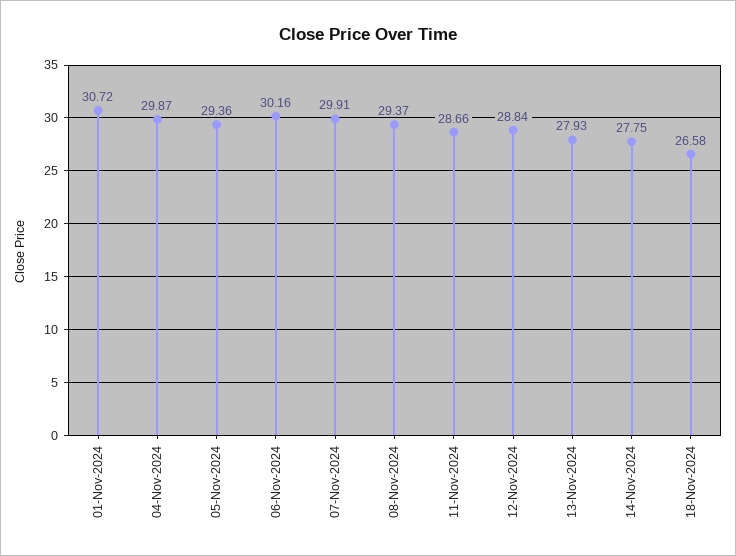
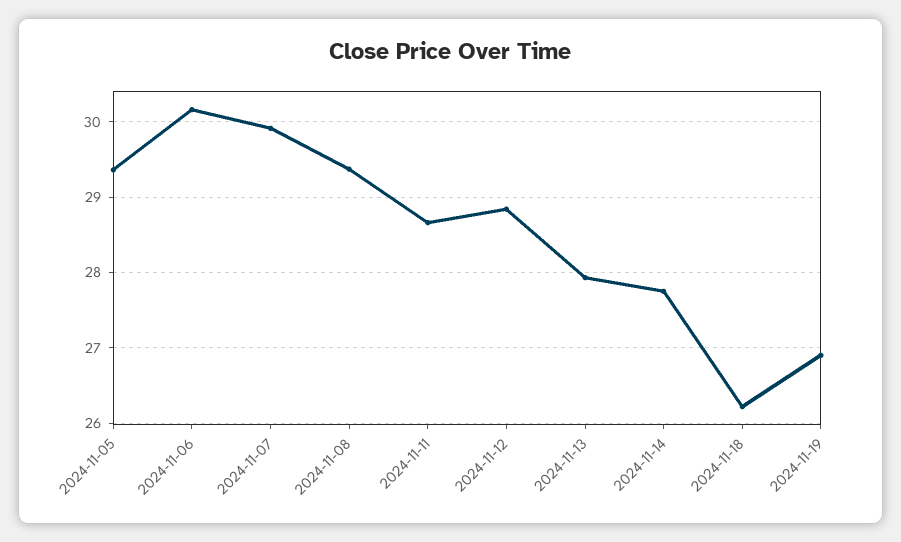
01-Nov-2024: 30.72 -> none
04-Nov-2024: 29.87 -> none
18-Nov-2024: 26.58 -> 26.2
2024-11-19: none -> 26.9

